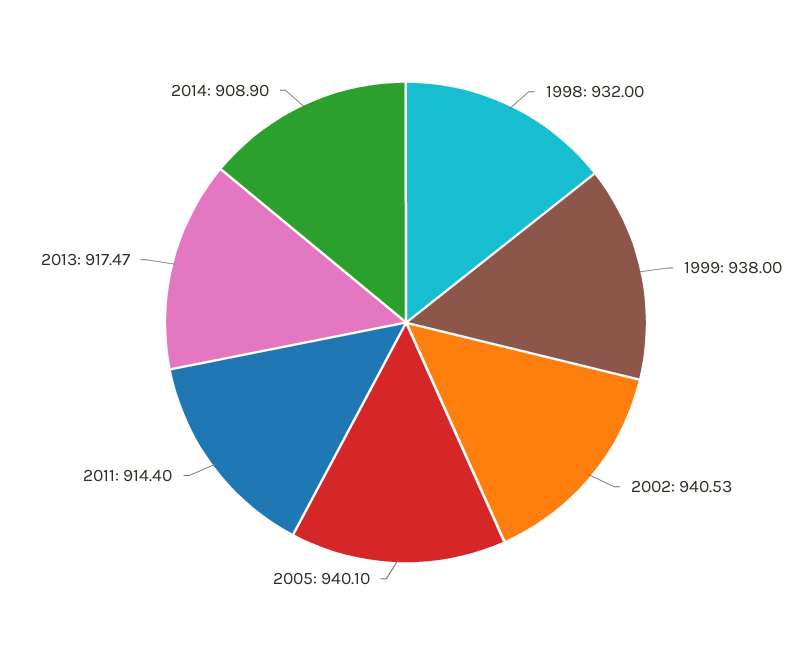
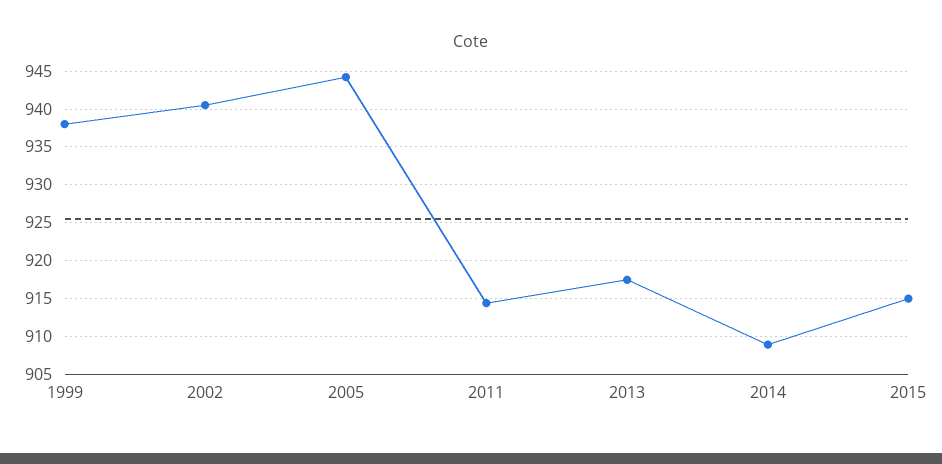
1998: 932 -> none
2005: 940.1 -> 944
2015: none -> 915

